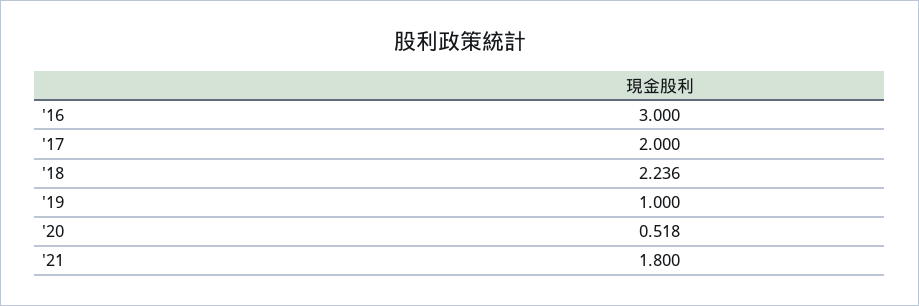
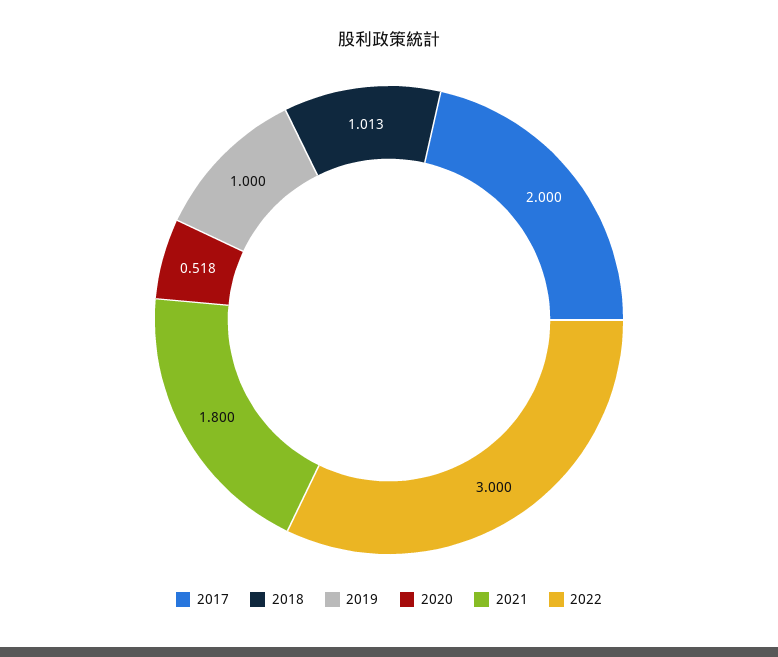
'16: 3 -> none
'18: 2.236 -> 1.013
2022: none -> 3

